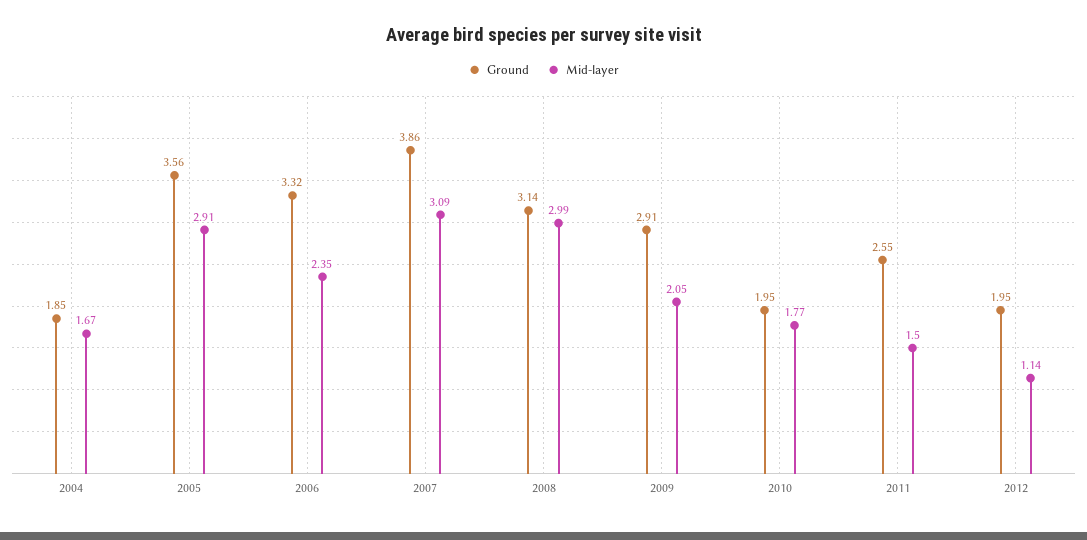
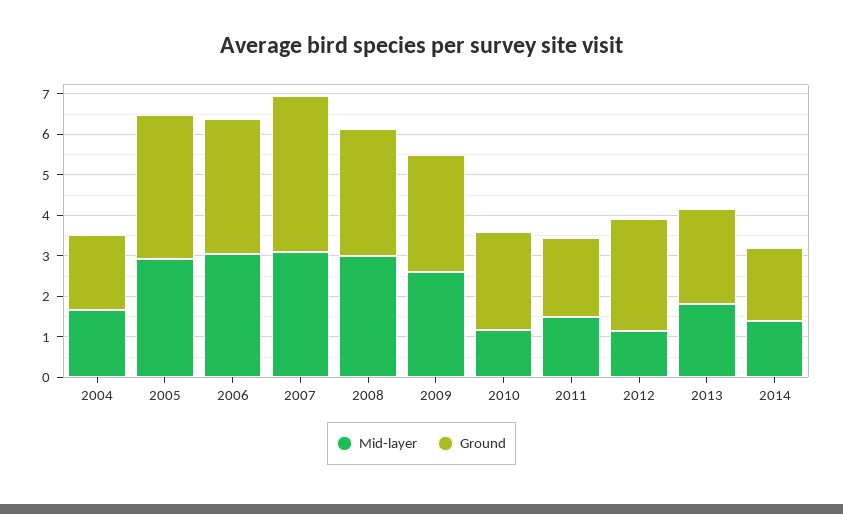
Mid-layer, 2006: 2.35 -> 3
Mid-layer, 2009: 2.05 -> 2.6
Ground, 2010: 1.95 -> 2.4
Mid-layer, 2010: 1.77 -> 1.2
Ground, 2011: 2.55 -> 2
Ground, 2012: 1.95 -> 2.8
Mid-layer, 2013: none -> 1.8
Ground, 2013: none -> 2.4
Mid-layer, 2014: none -> 1.4
Ground, 2014: none -> 1.8

